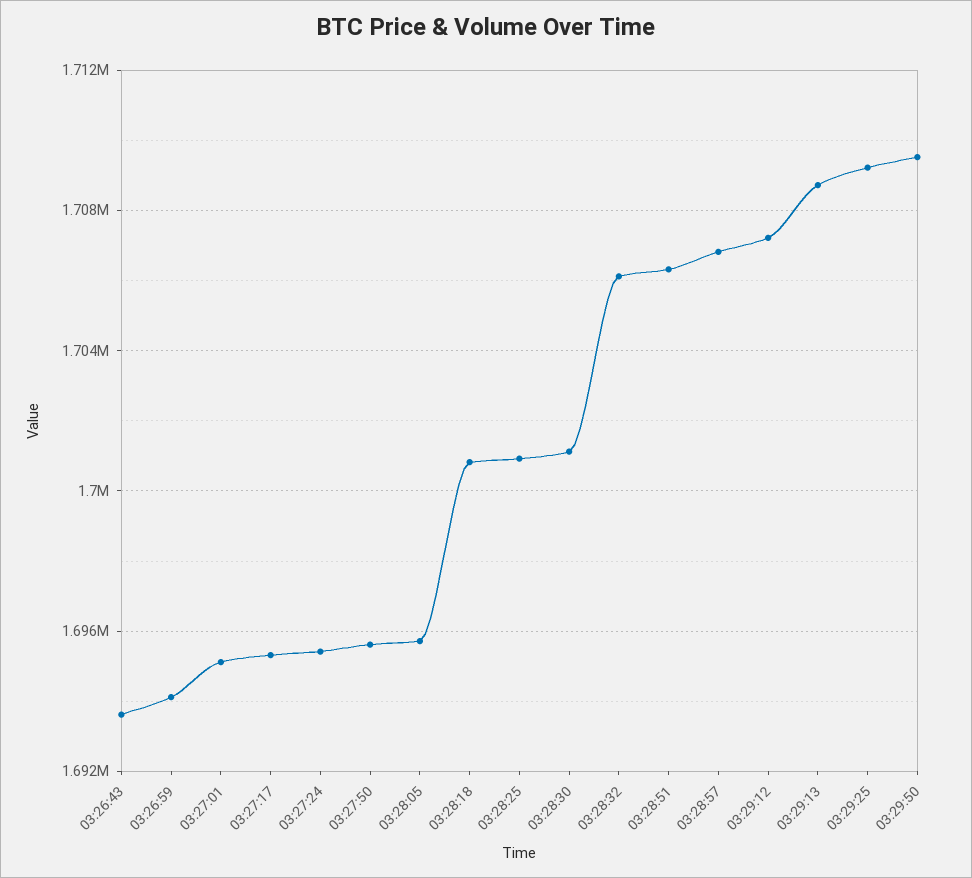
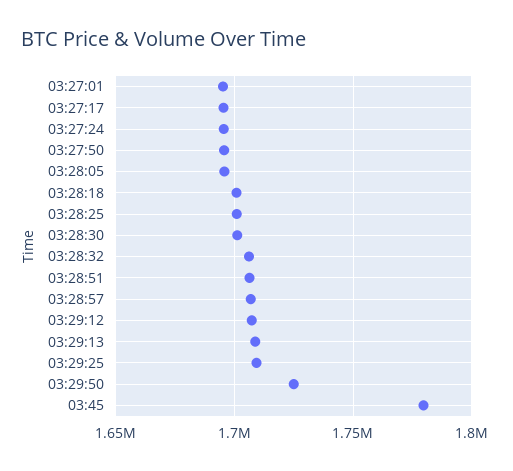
03:26:43: 1693500 -> none
03:26:59: 1694000 -> none
03:29:50: 1709500 -> 1725000
03:45: none -> 1780000

